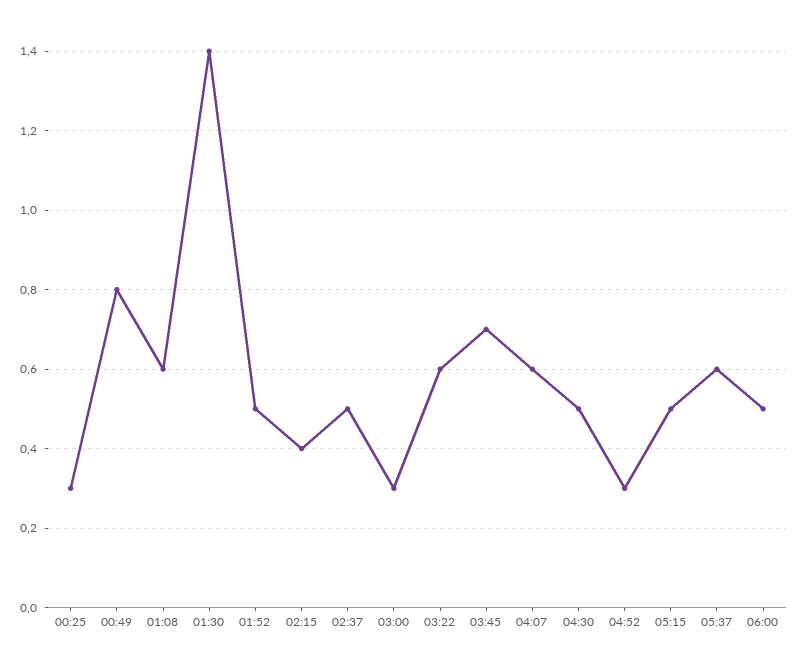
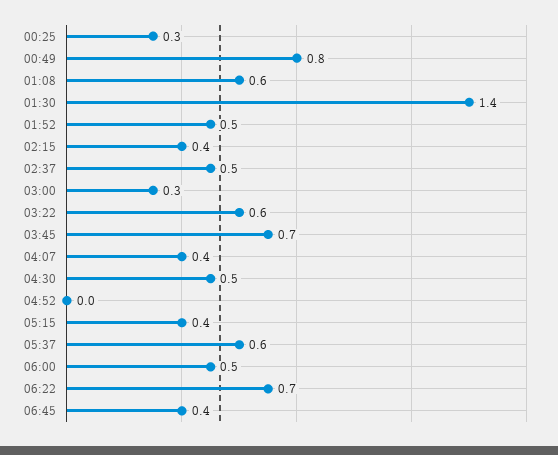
04:07: 0.6 -> 0.4
04:52: 0.3 -> 0
05:15: 0.5 -> 0.4
06:22: none -> 0.7
06:45: none -> 0.4

